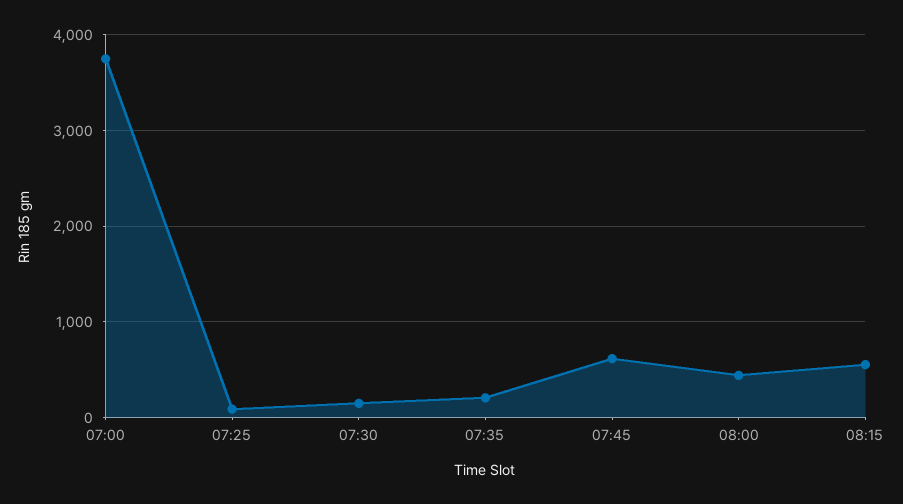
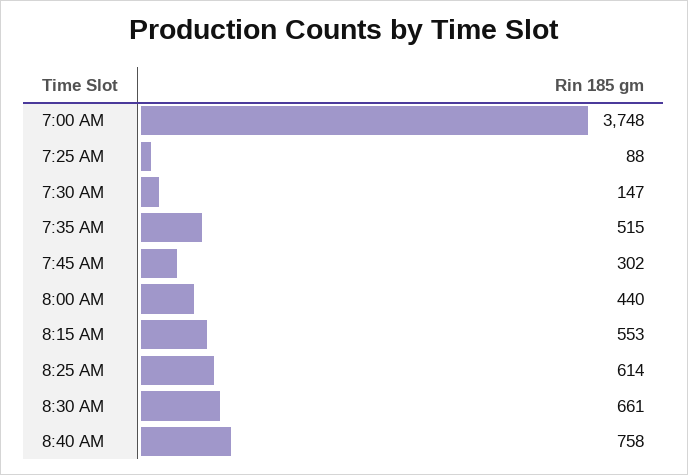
07:35: 200 -> 515
07:45: 600 -> 302
8:25 AM: none -> 614
8:30 AM: none -> 661
8:40 AM: none -> 758

